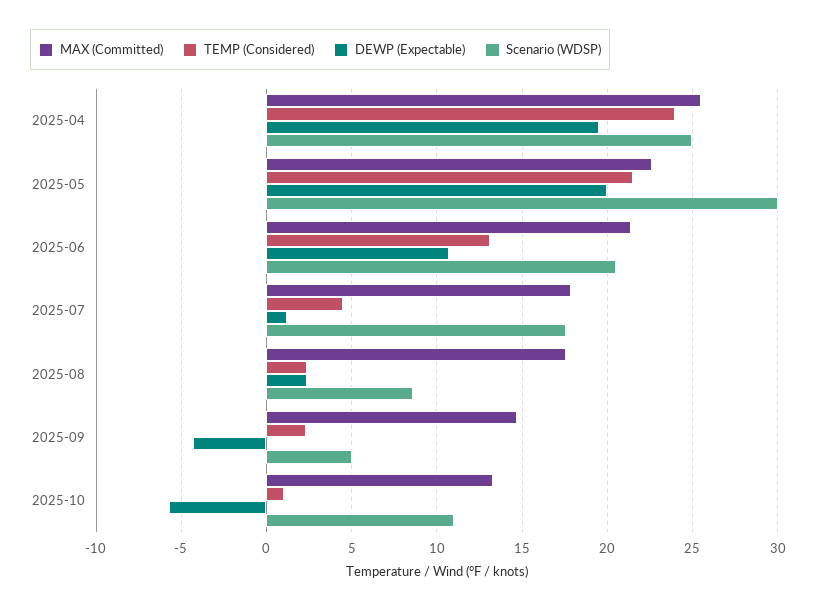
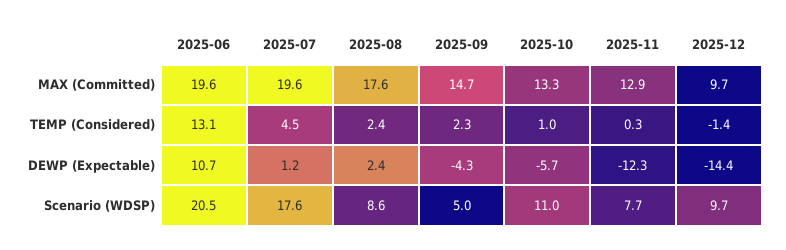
MAX (Committed), 2025-04: 25.5 -> none
TEMP (Considered), 2025-04: 24 -> none
DEWP (Expectable), 2025-04: 19.5 -> none
Scenario (WDSP), 2025-04: 25 -> none
MAX (Committed), 2025-05: 22.5 -> none
TEMP (Considered), 2025-05: 21.5 -> none
DEWP (Expectable), 2025-05: 20 -> none
Scenario (WDSP), 2025-05: 30 -> none
MAX (Committed), 2025-06: 21.5 -> 19.6
MAX (Committed), 2025-07: 18 -> 19.6
MAX (Committed), 2025-11: none -> 12.9
MAX (Committed), 2025-12: none -> 9.7
TEMP (Considered), 2025-11: none -> 0.3
TEMP (Considered), 2025-12: none -> -1.4
DEWP (Expectable), 2025-11: none -> -12.3
DEWP (Expectable), 2025-12: none -> -14.4
Scenario (WDSP), 2025-11: none -> 7.7
Scenario (WDSP), 2025-12: none -> 9.7

